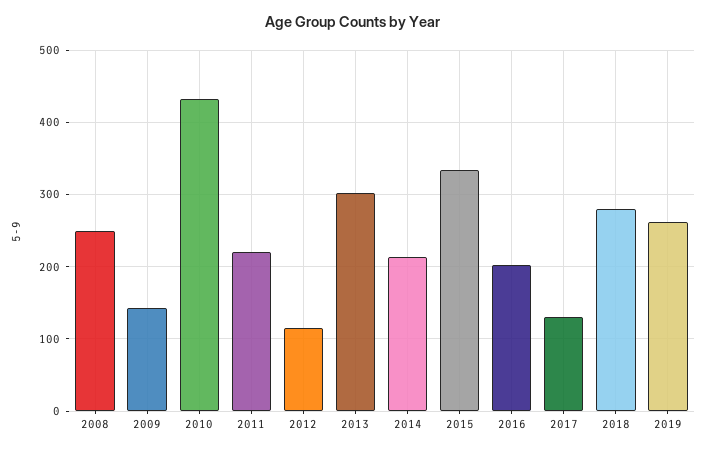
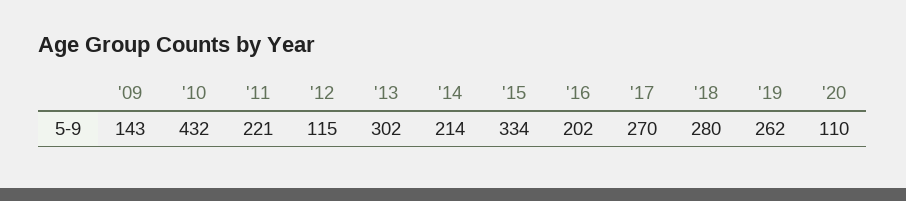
2008: 250 -> none
2017: 130 -> 270
'20: none -> 110

